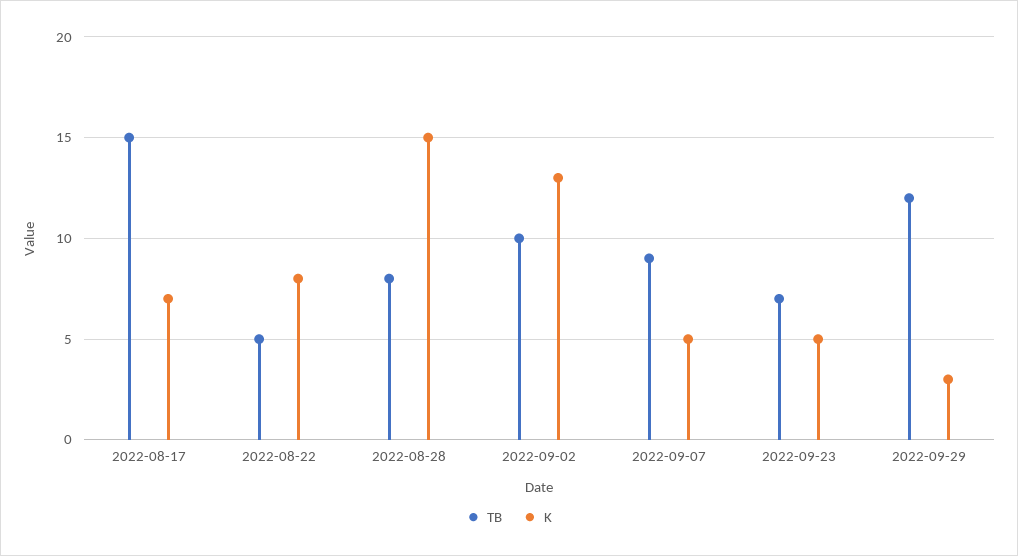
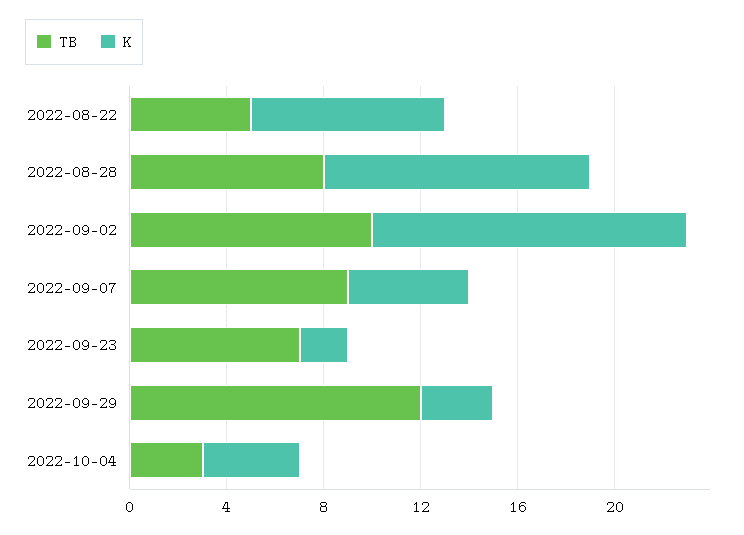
TB, 2022-08-17: 15 -> none
K, 2022-08-17: 7 -> none
K, 2022-08-28: 15 -> 11
K, 2022-09-23: 5 -> 2
TB, 2022-10-04: none -> 3
K, 2022-10-04: none -> 4

